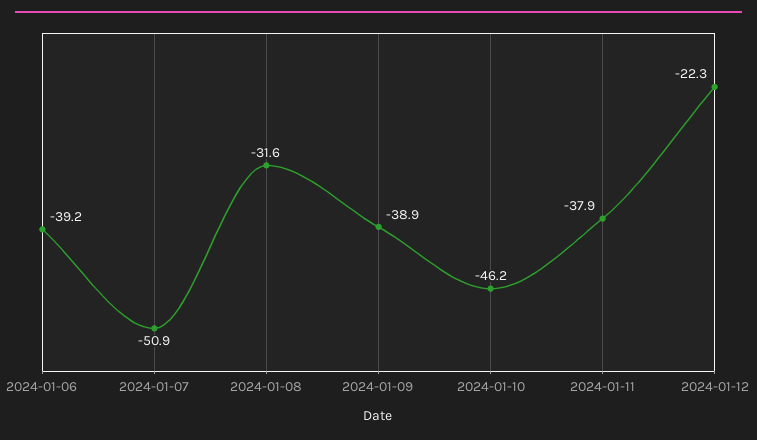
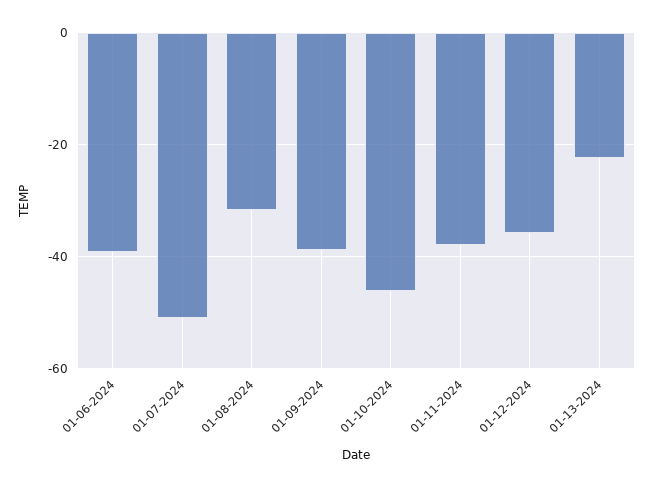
2024-01-12: -22.3 -> -36
01-13-2024: none -> -22

